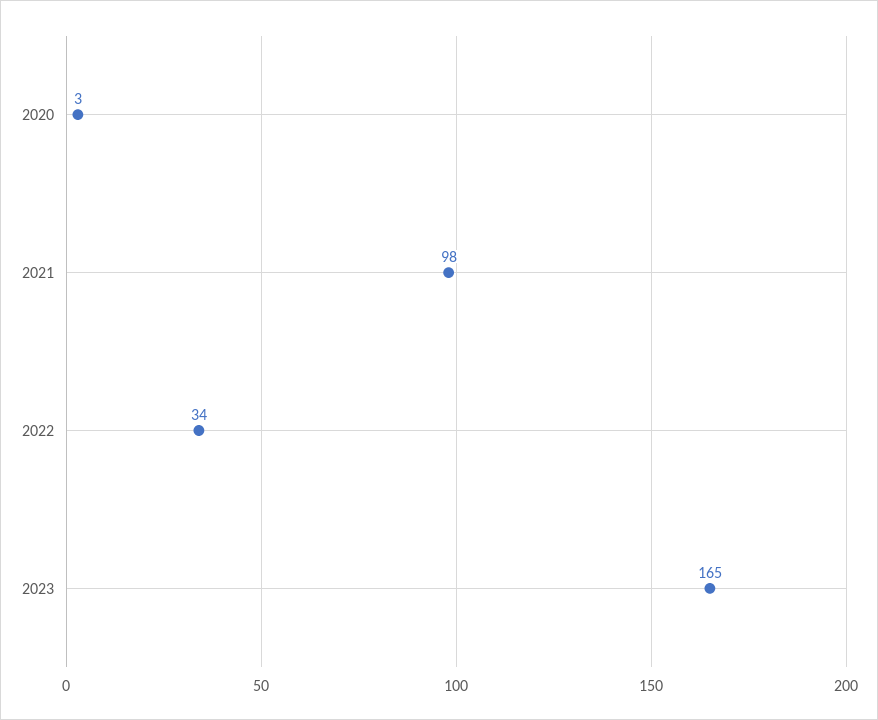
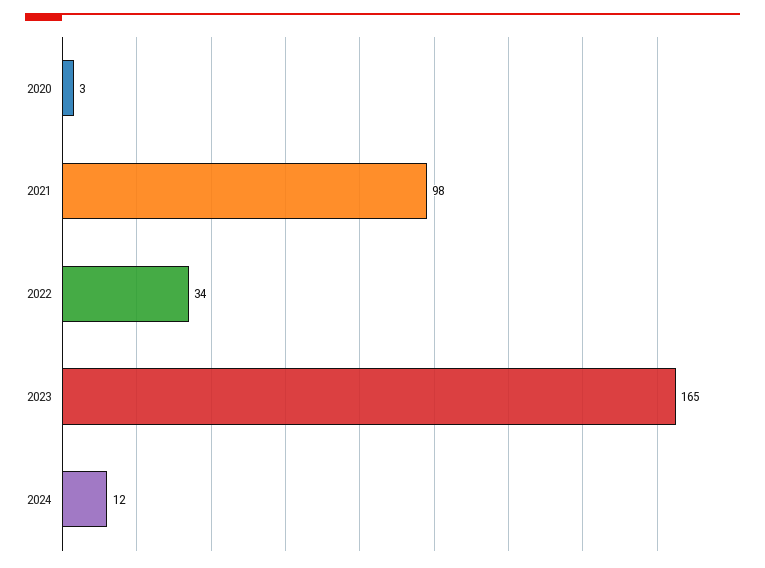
2024: none -> 12

